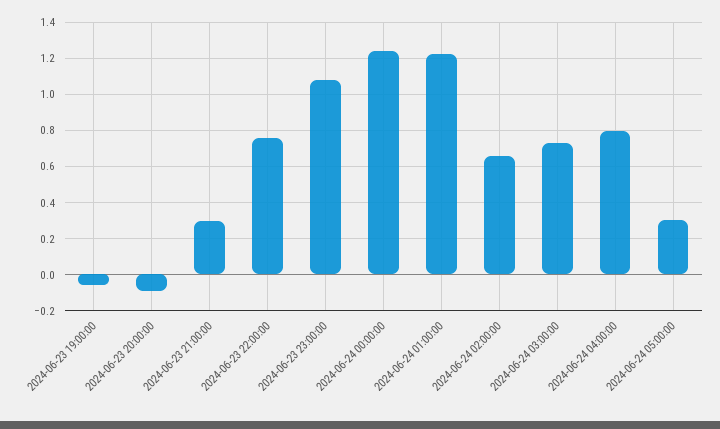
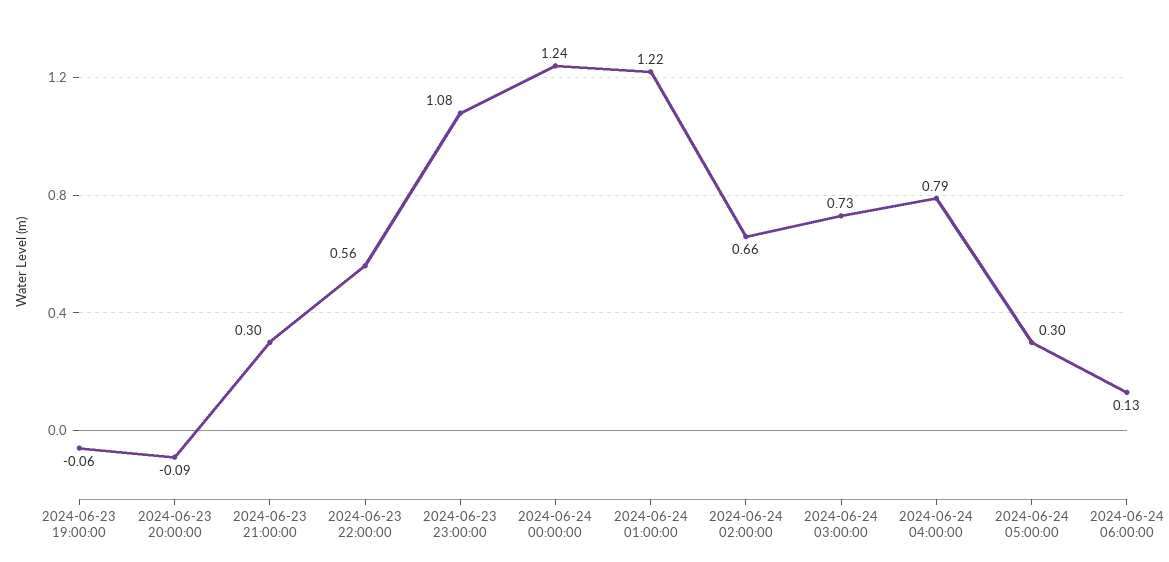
2024-06-23 22:00:00: 0.75 -> 0.56
2024-06-24 06:00:00: none -> 0.13

